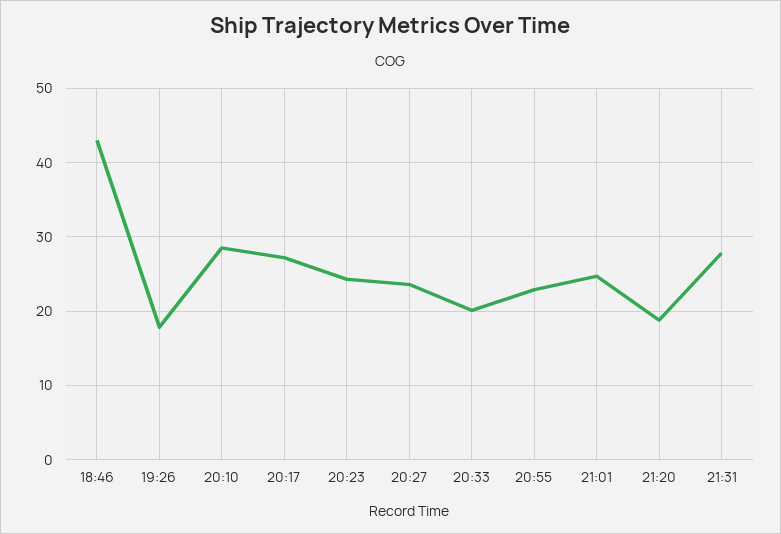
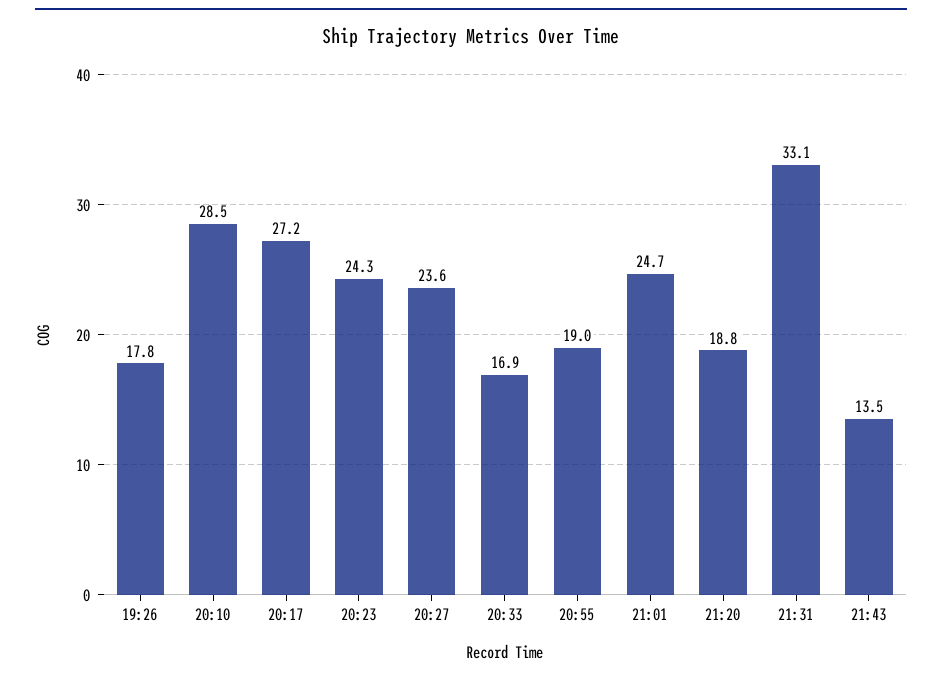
18:46: 43 -> none
20:33: 20 -> 16.9
20:55: 23 -> 19
21:31: 28 -> 33.1
21:43: none -> 13.5

